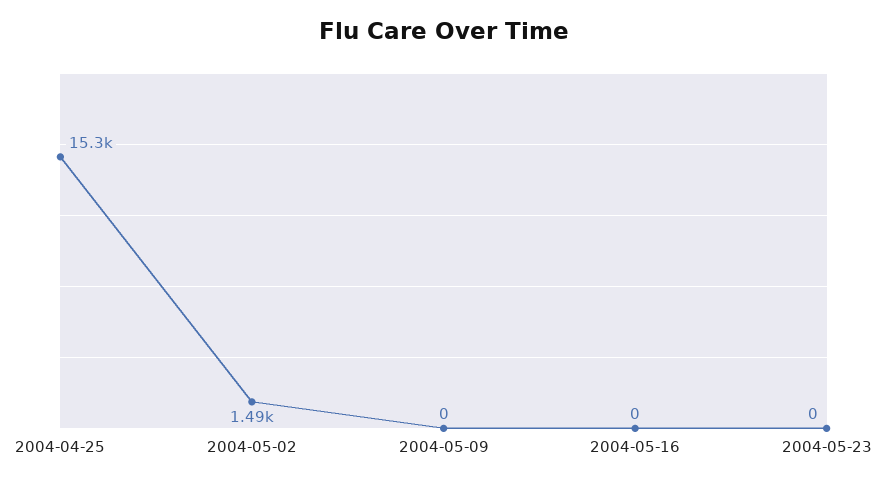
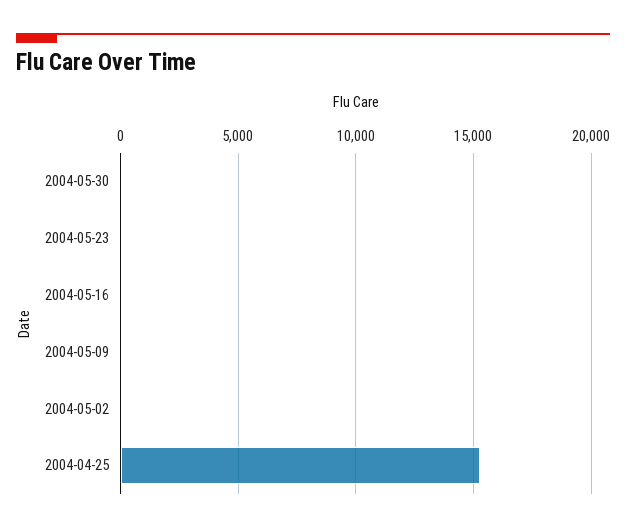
2004-05-02: 1490 -> 0
2004-05-30: none -> 0

